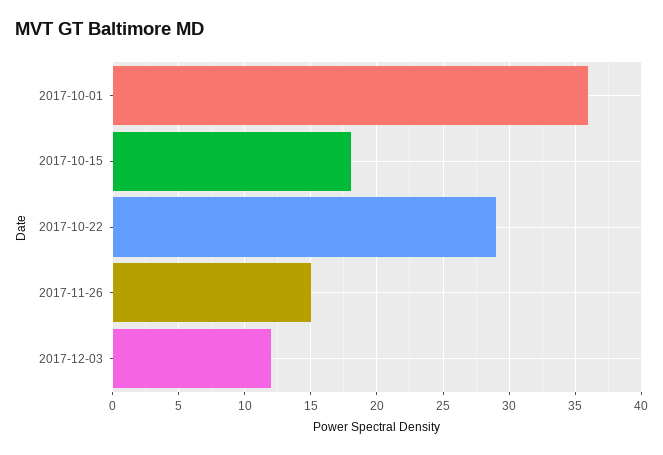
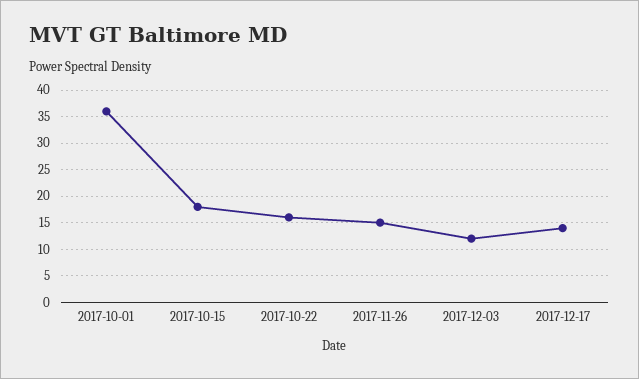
2017-10-22: 29 -> 15
2017-12-17: none -> 15

